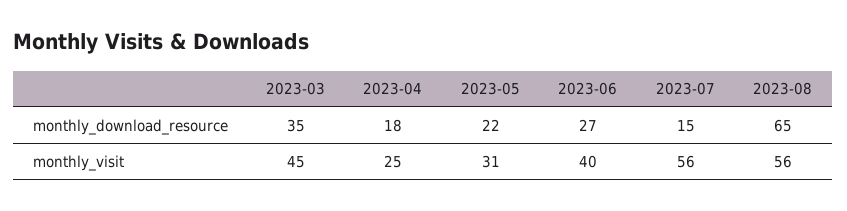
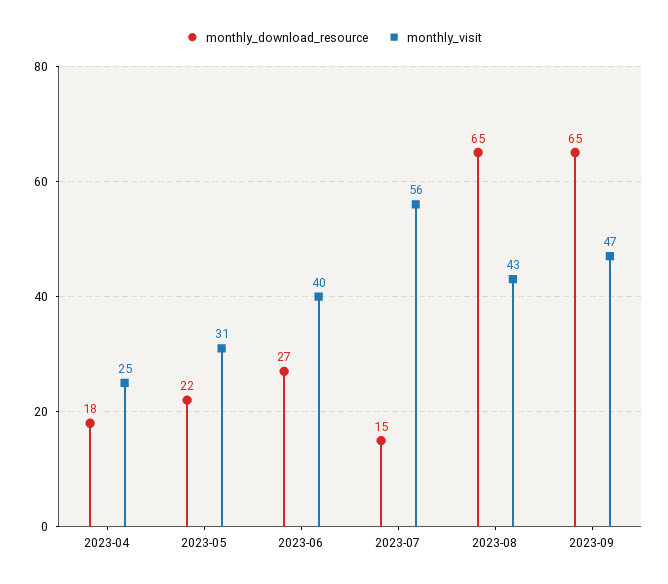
monthly_download_resource, 2023-03: 35 -> none
monthly_visit, 2023-03: 45 -> none
monthly_visit, 2023-08: 56 -> 43
monthly_download_resource, 2023-09: none -> 65
monthly_visit, 2023-09: none -> 47

